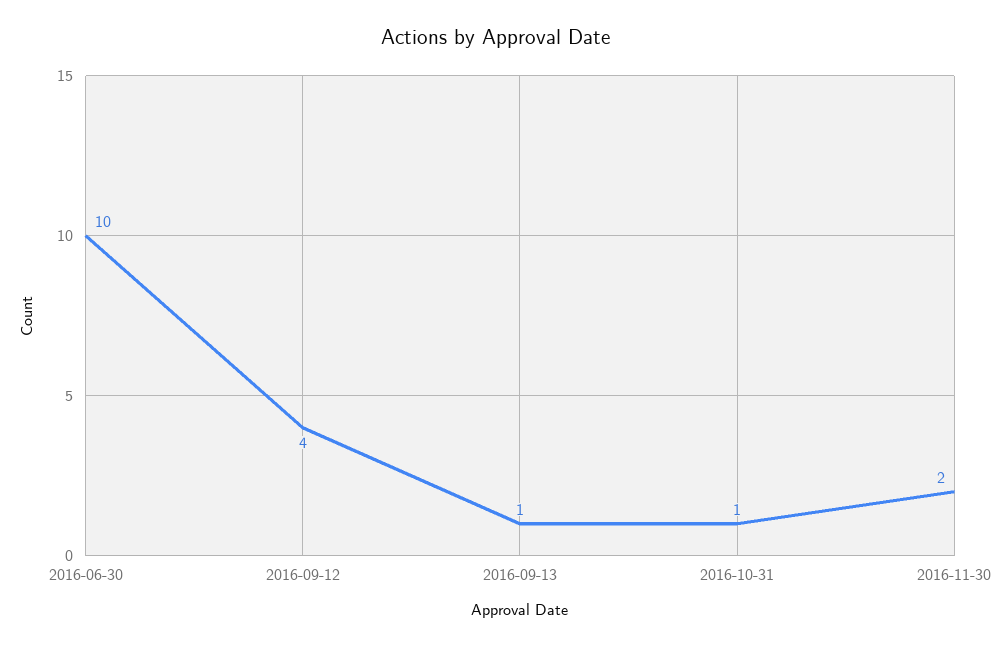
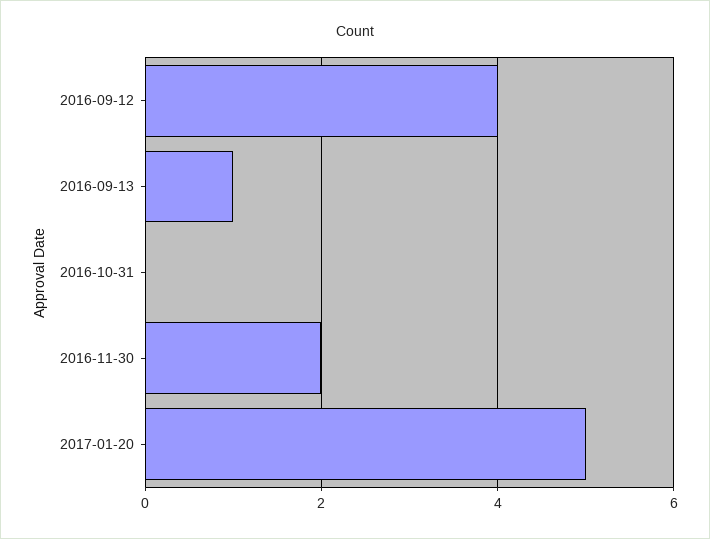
2016-06-30: 10 -> none
2016-10-31: 1 -> 0
2017-01-20: none -> 5

